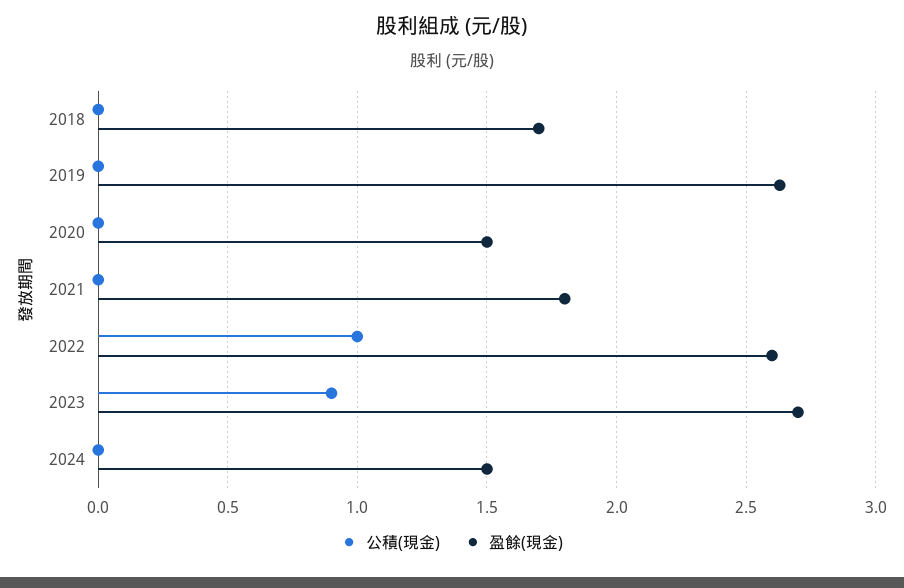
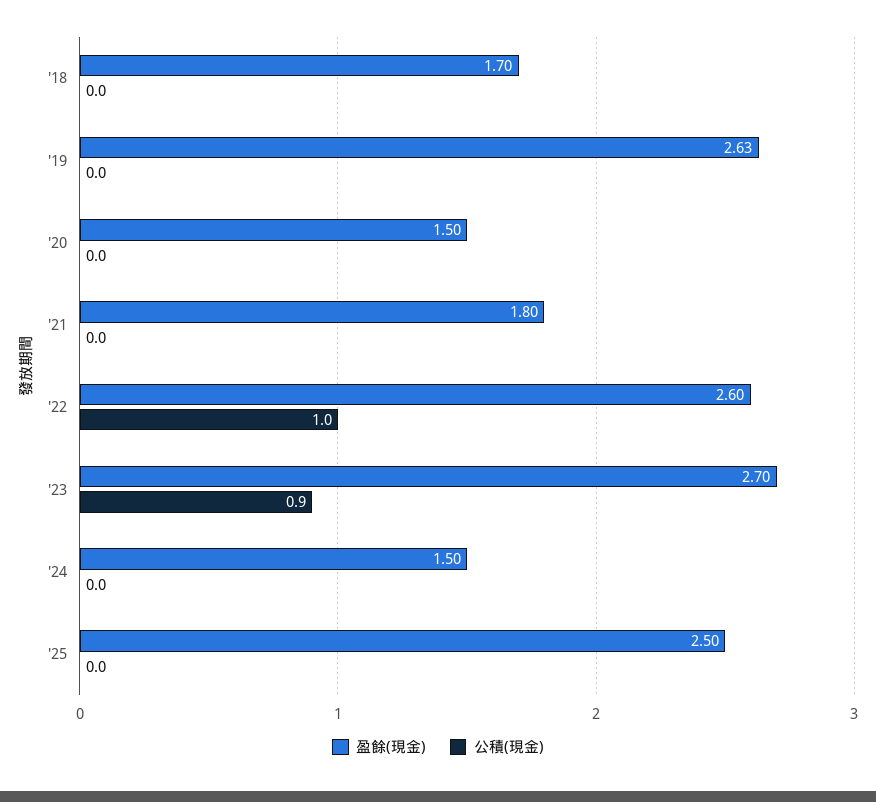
盈餘(現金), '25: none -> 2.5
公積(現金), '25: none -> 0

